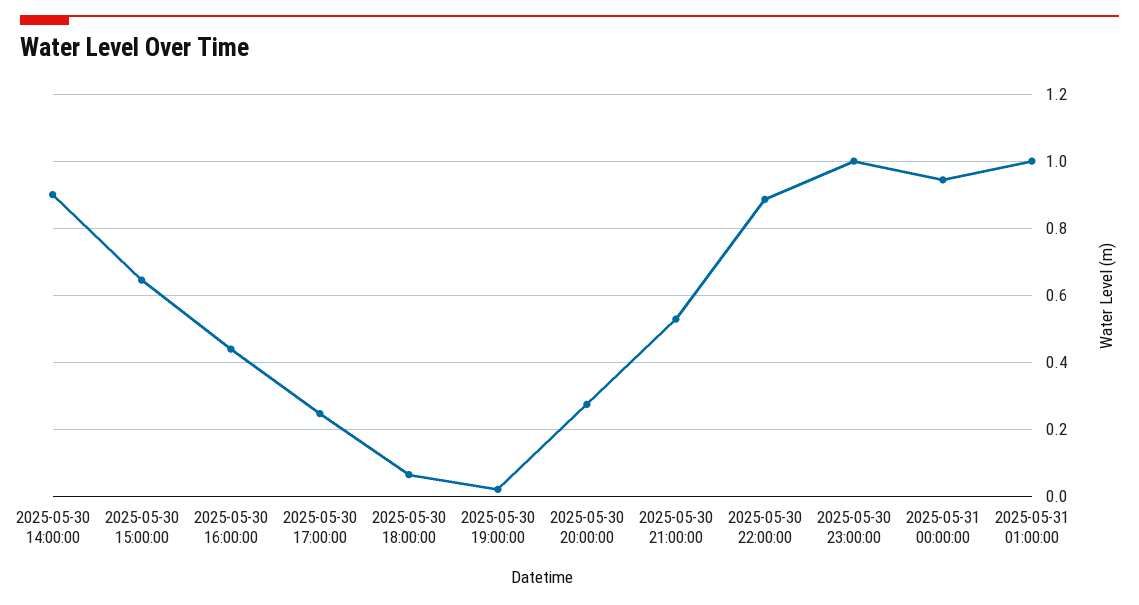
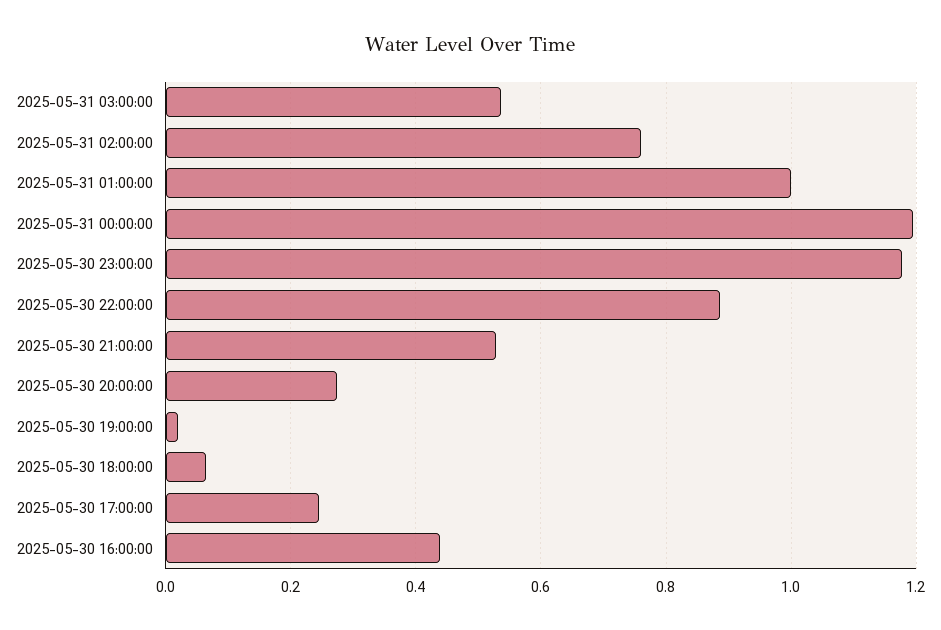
2025-05-30 14:00:00: 0.9 -> none
2025-05-30 15:00:00: 0.64 -> none
2025-05-30 23:00:00: 1 -> 1.18
2025-05-31 00:00:00: 0.94 -> 1.2
2025-05-31 03:00:00: none -> 0.54
2025-05-31 02:00:00: none -> 0.76

